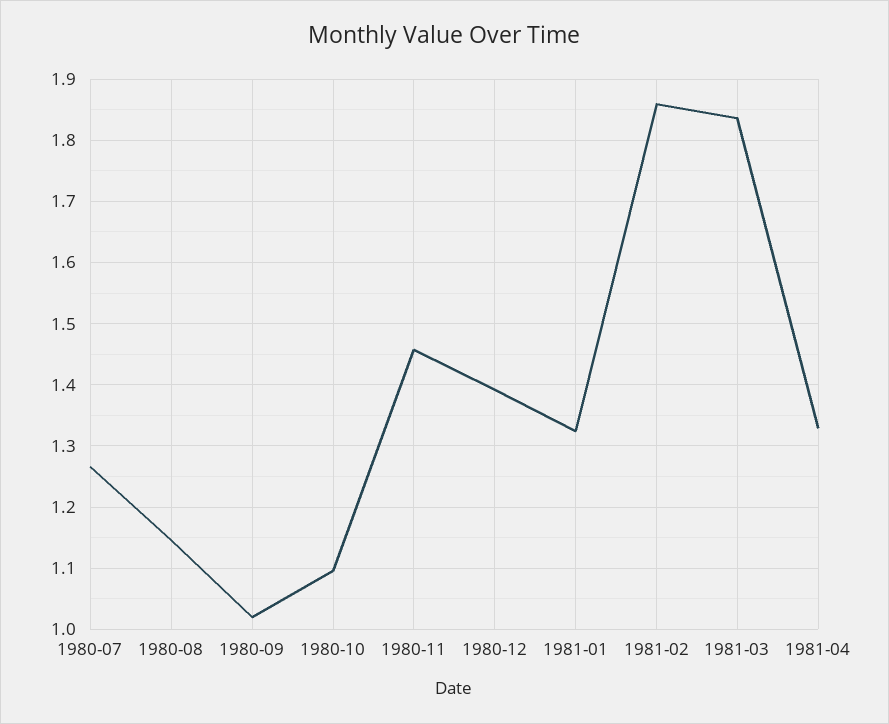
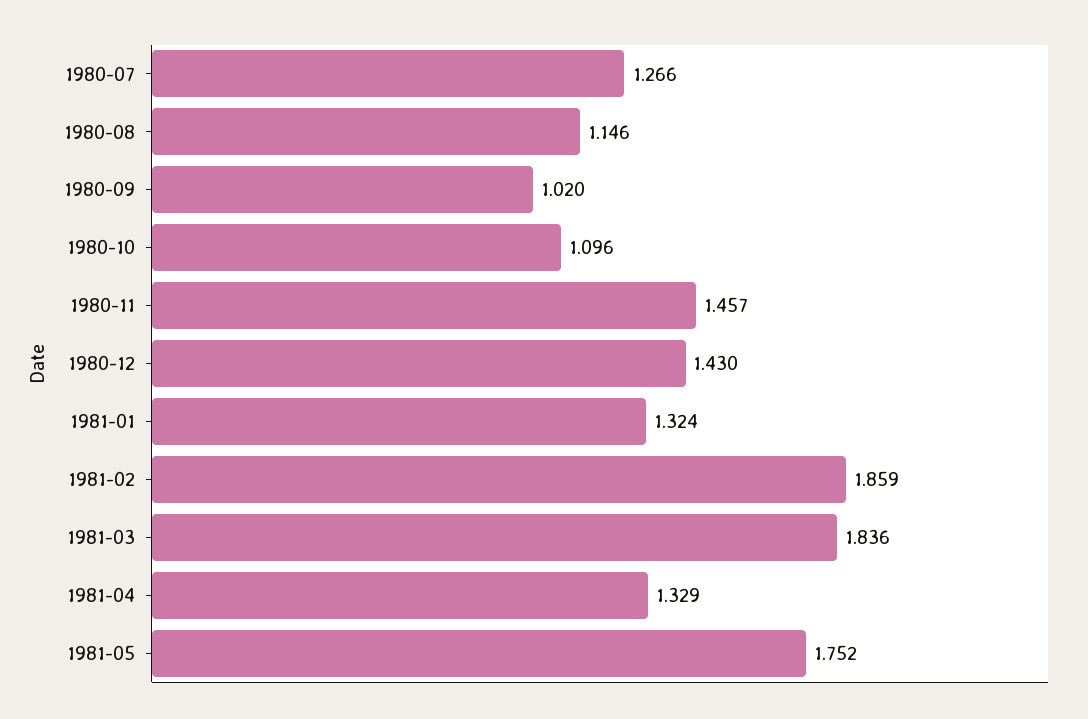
1980-12: 1.39 -> 1.43
1981-05: none -> 1.752

